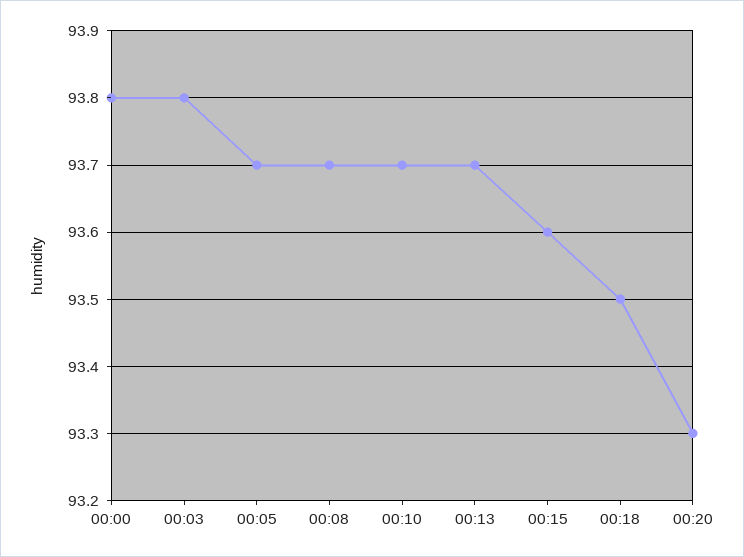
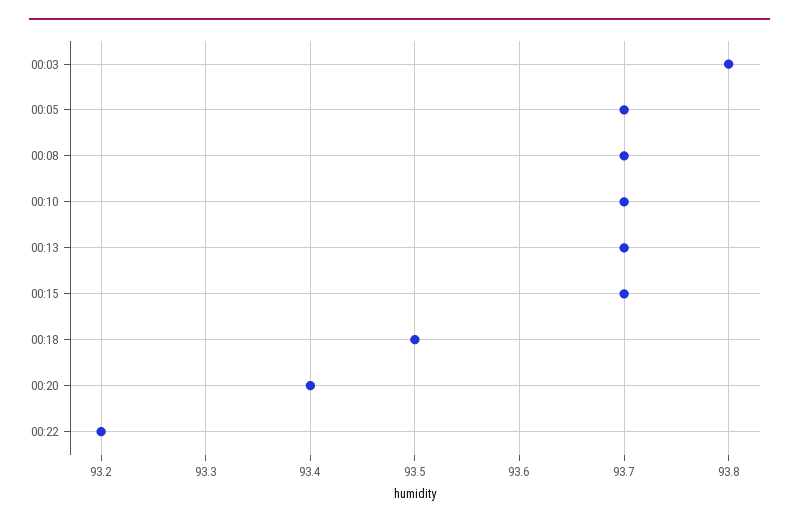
00:00: 93.8 -> none
00:15: 93.6 -> 93.7
00:20: 93.3 -> 93.4
00:22: none -> 93.2

